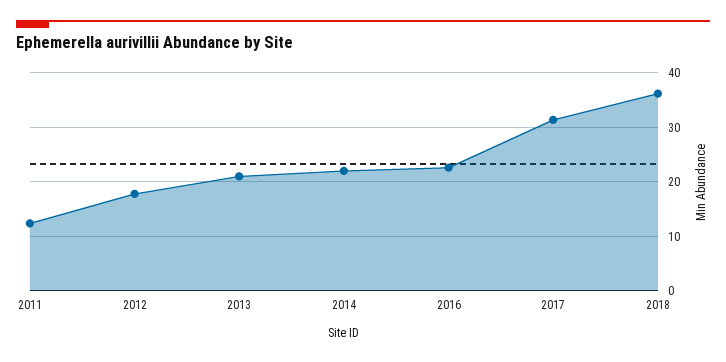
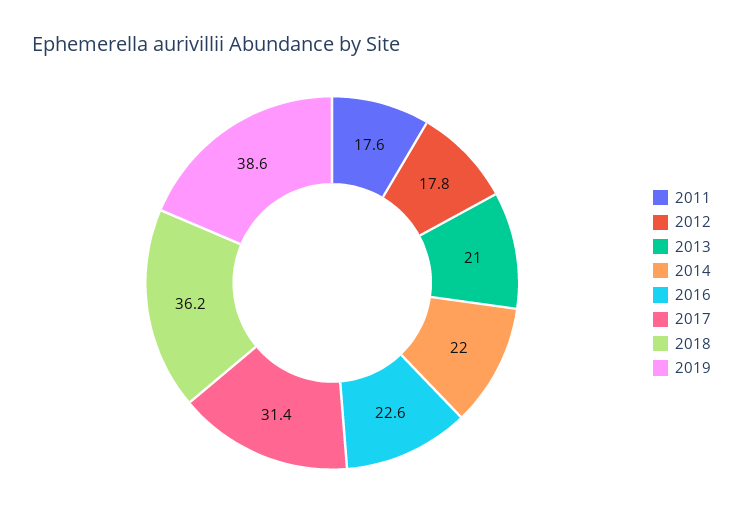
2011: 12 -> 17.6
2019: none -> 38.6

